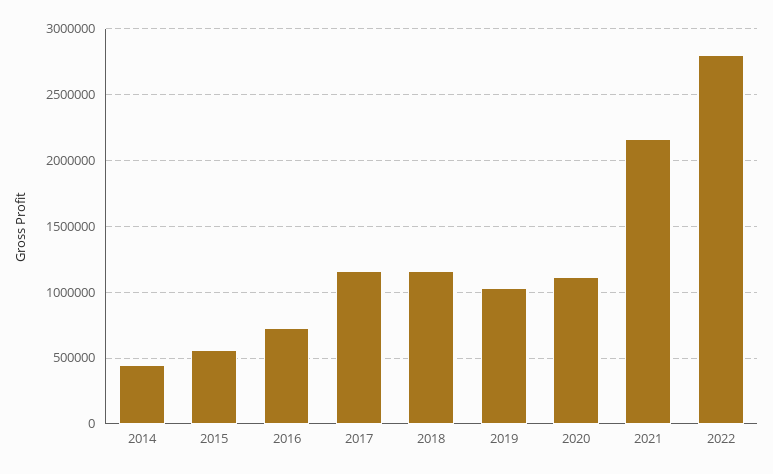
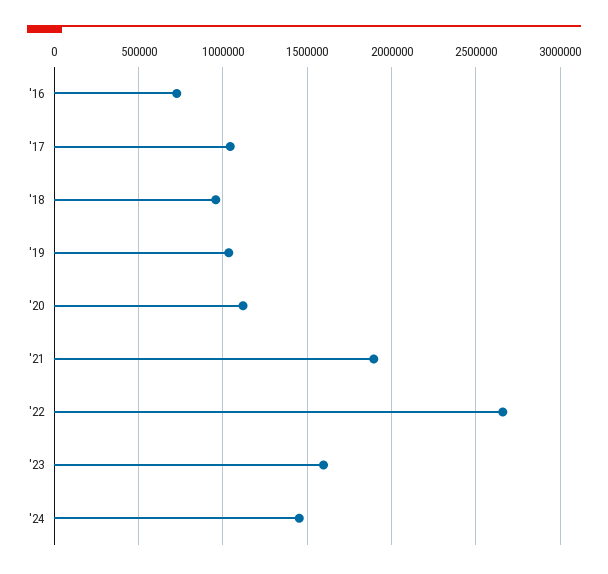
2014: 450000 -> none
2015: 550000 -> none
2017: 1150000 -> 1050000
2018: 1150000 -> 950000
2021: 2150000 -> 1900000
2022: 2800000 -> 2650000
'23: none -> 1600000
'24: none -> 1450000

